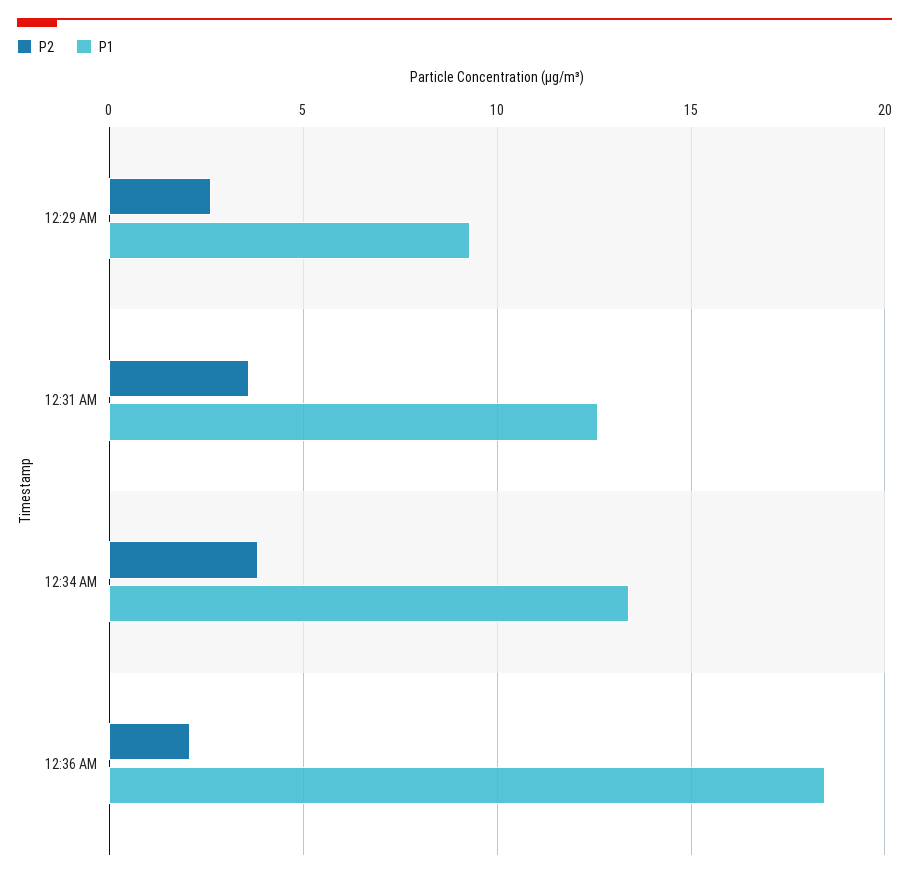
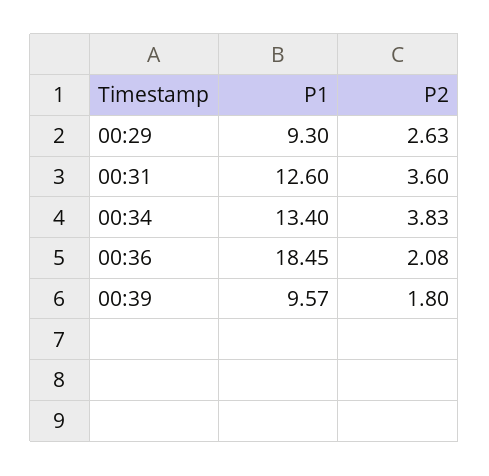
P1, 00:39: none -> 9.57
P2, 00:39: none -> 1.8

